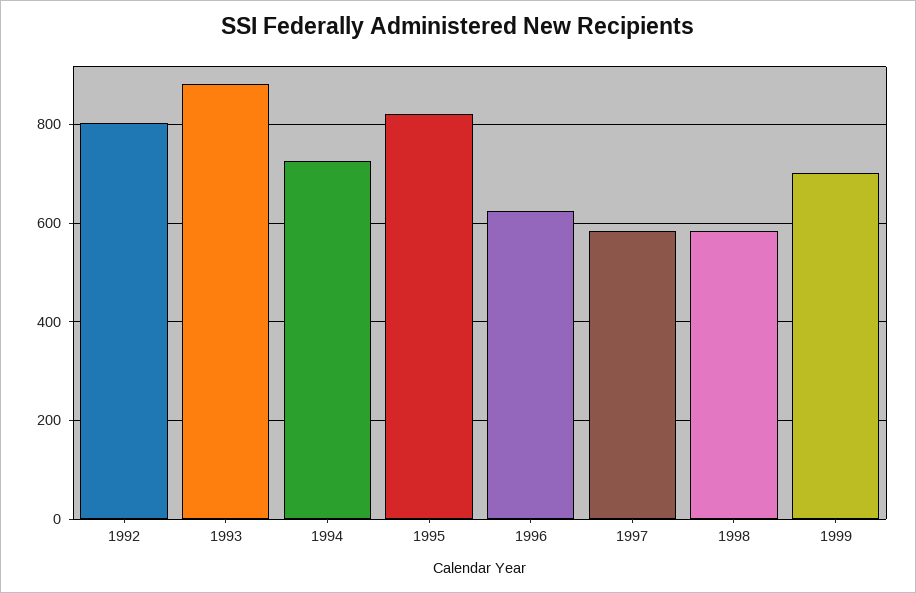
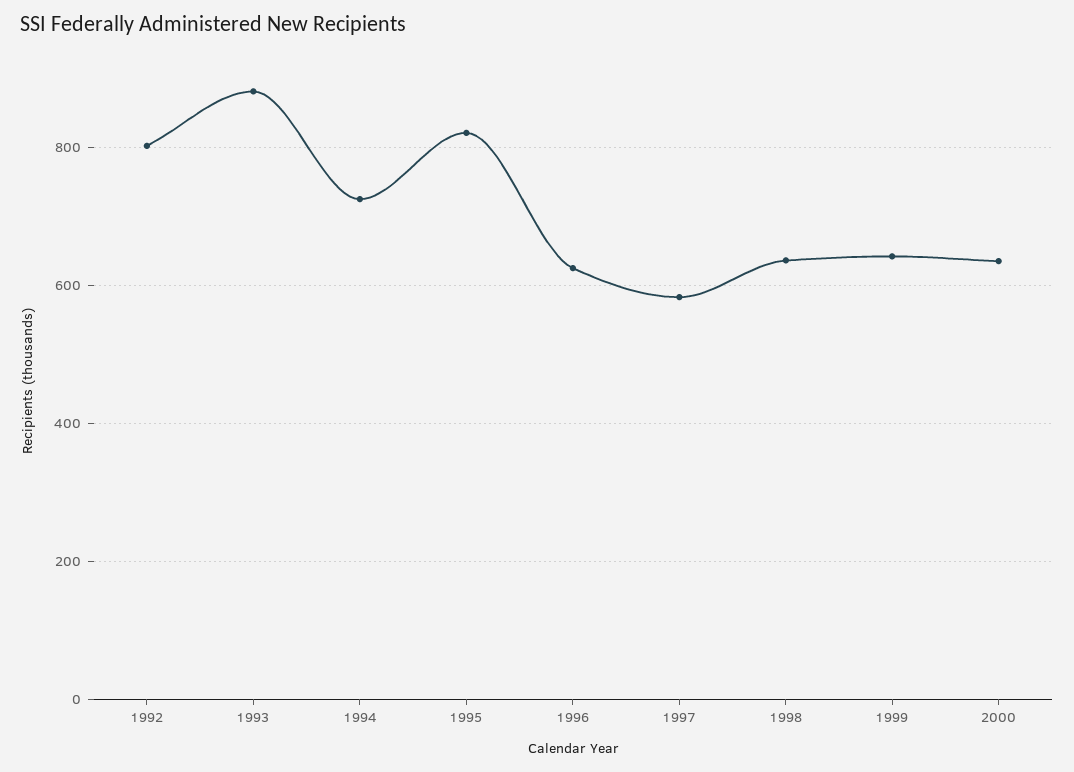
1998: 580 -> 640
1999: 700 -> 640
2000: none -> 640

